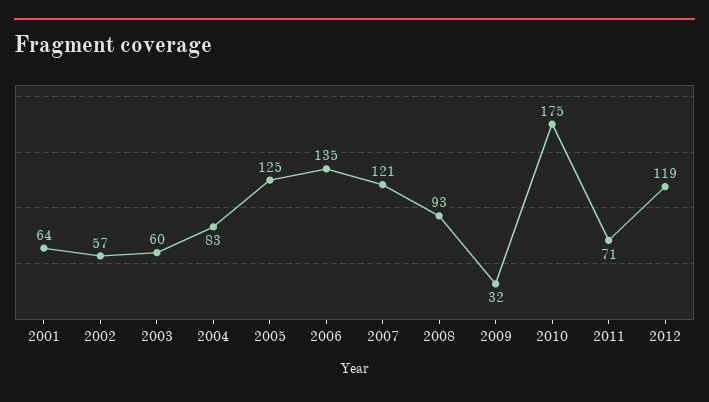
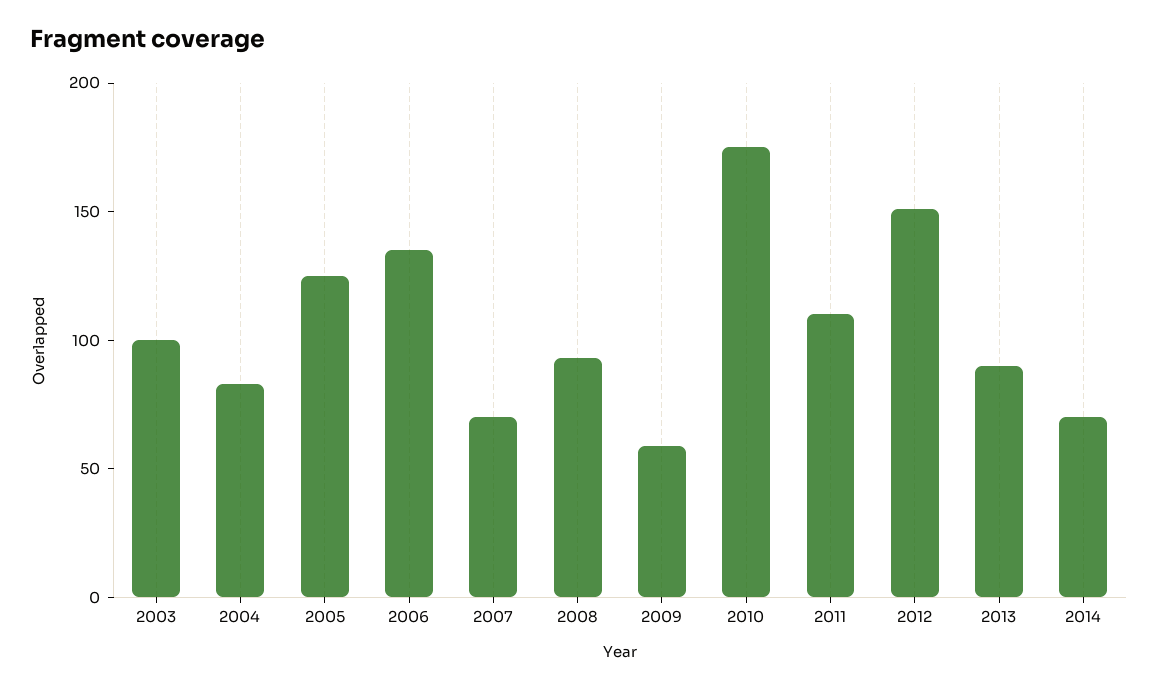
2001: 64 -> none
2002: 57 -> none
2003: 60 -> 100
2007: 121 -> 70
2009: 32 -> 60
2011: 71 -> 110
2012: 119 -> 150
2013: none -> 90
2014: none -> 70

